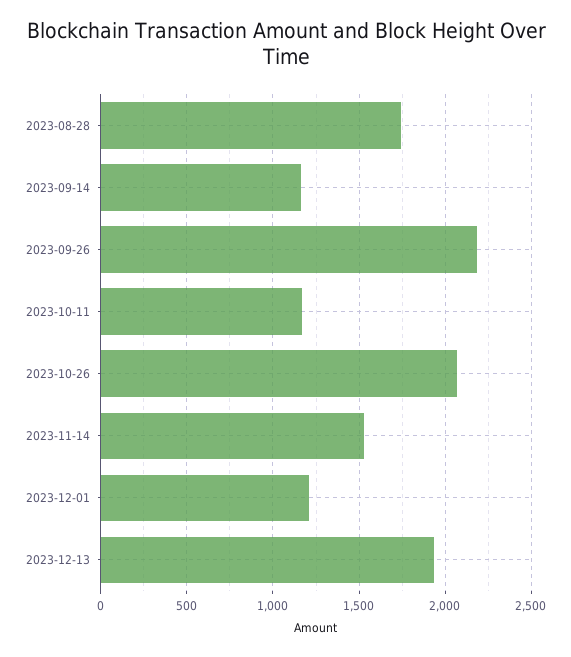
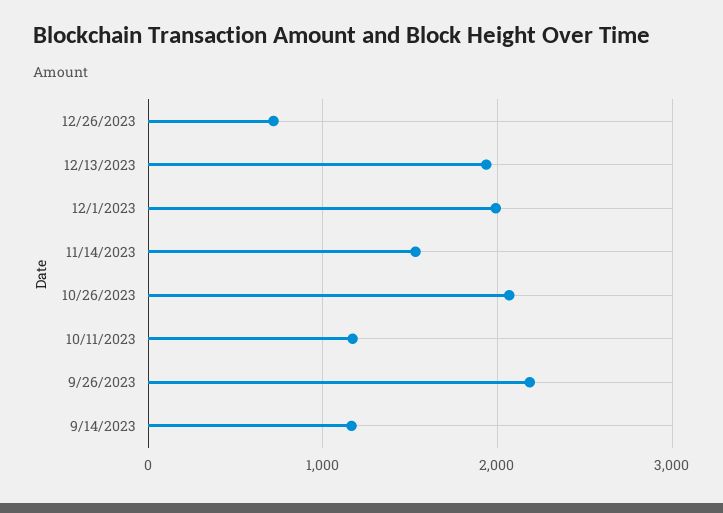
2023-08-28: 1750 -> none
2023-12-01: 1200 -> 2000
12/26/2023: none -> 700

